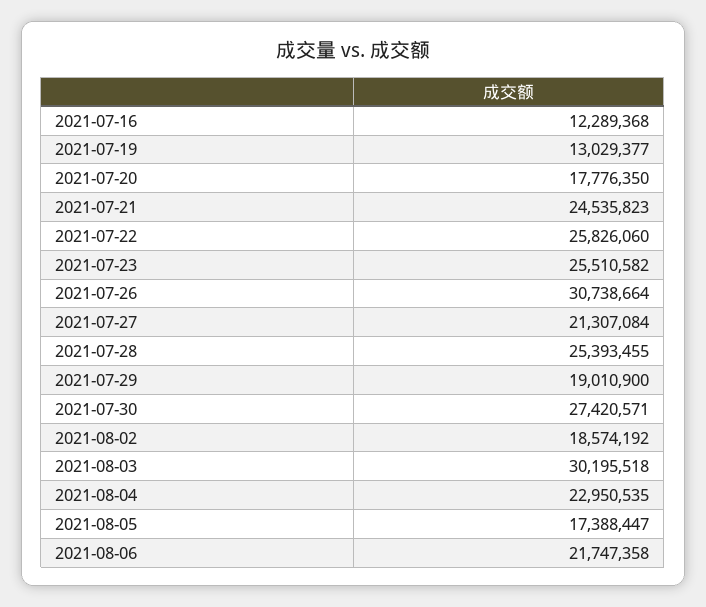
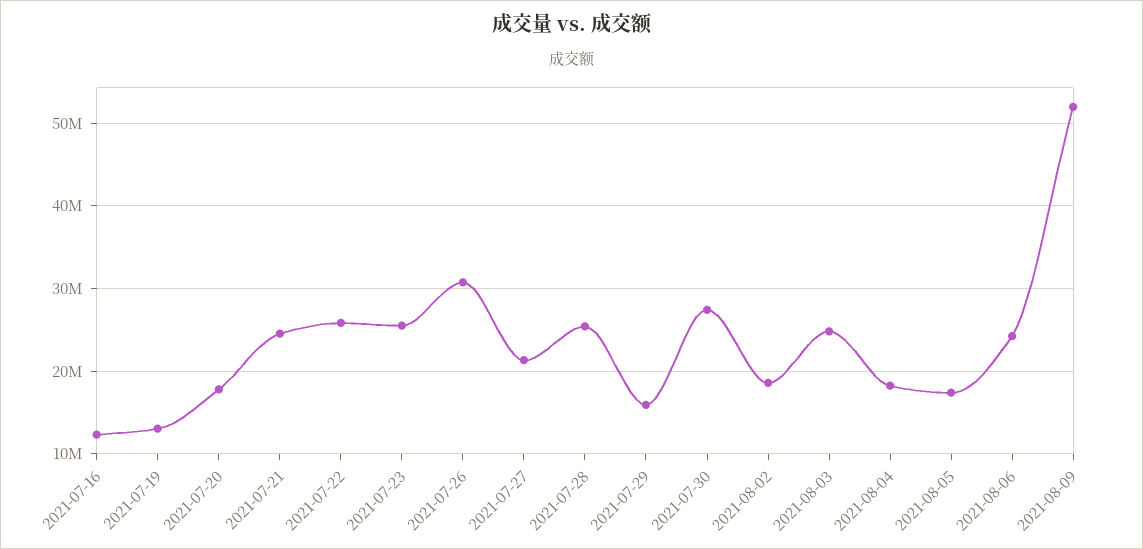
2021-07-29: 19010900 -> 16000000
2021-08-03: 30195518 -> 25000000
2021-08-04: 22950535 -> 18000000
2021-08-06: 21747358 -> 24000000
2021-08-09: none -> 52000000

